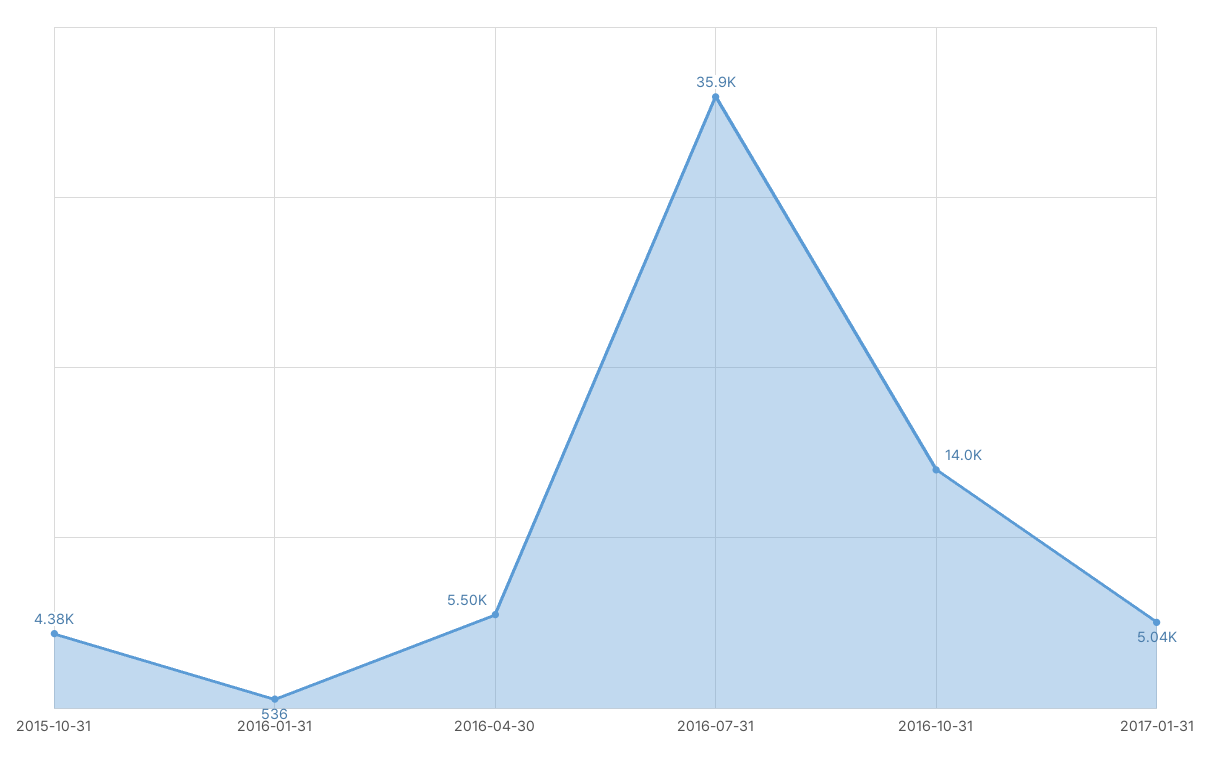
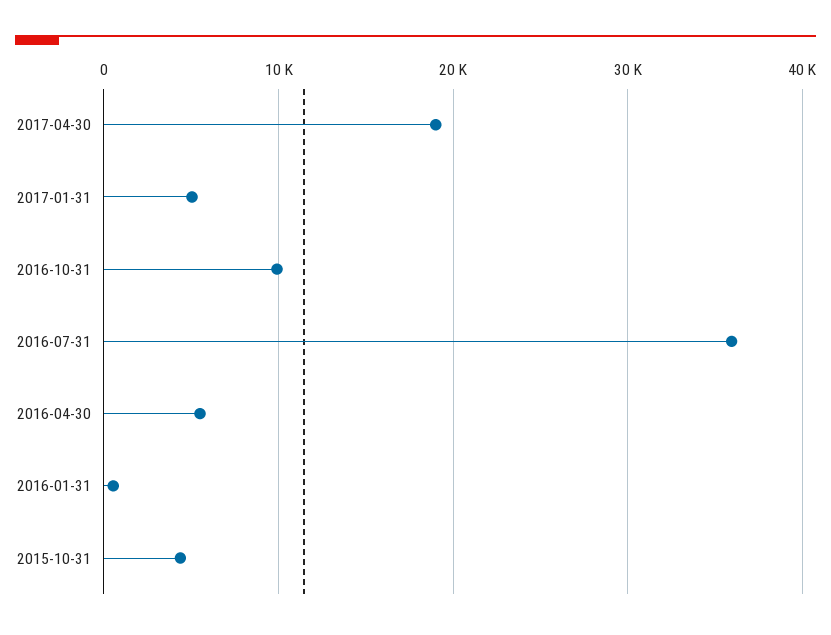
2016-10-31: 14000 -> 10000
2017-04-30: none -> 19000

